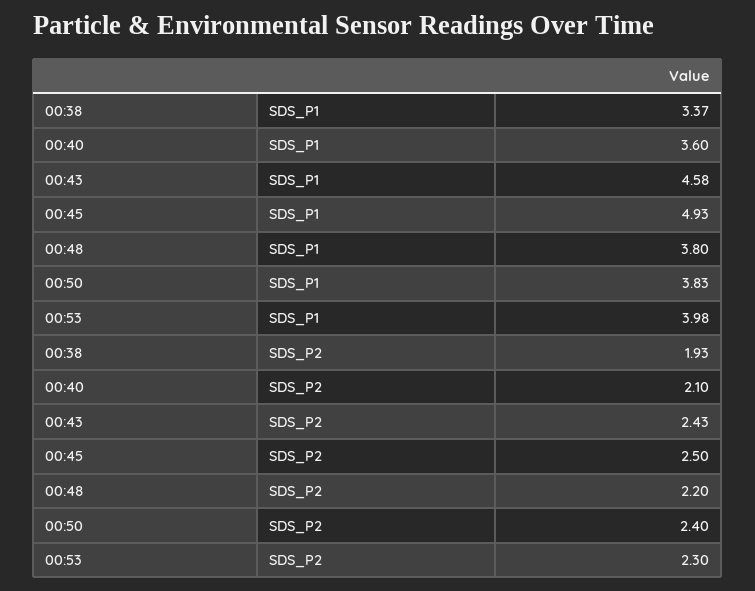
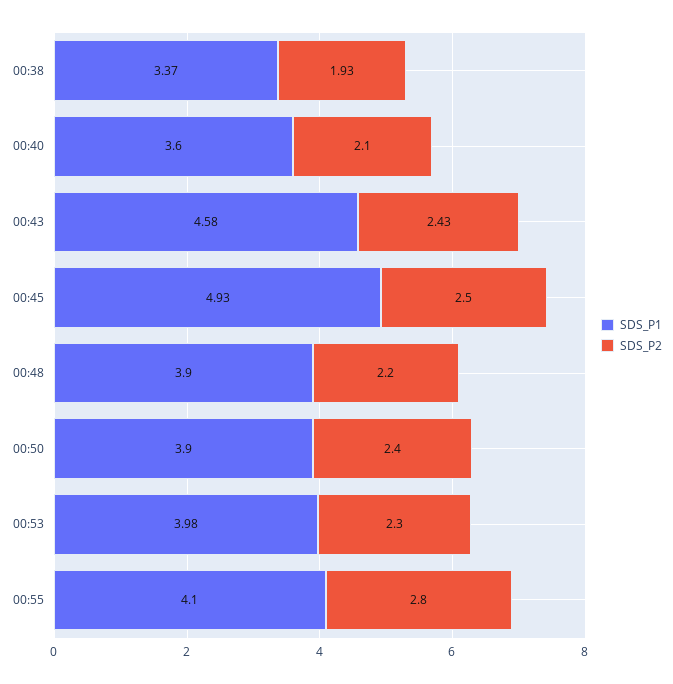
SDS_P1, 00:48: 3.8 -> 3.9
SDS_P1, 00:50: 3.83 -> 3.9
SDS_P1, 00:55: none -> 4.1
SDS_P2, 00:55: none -> 2.8

